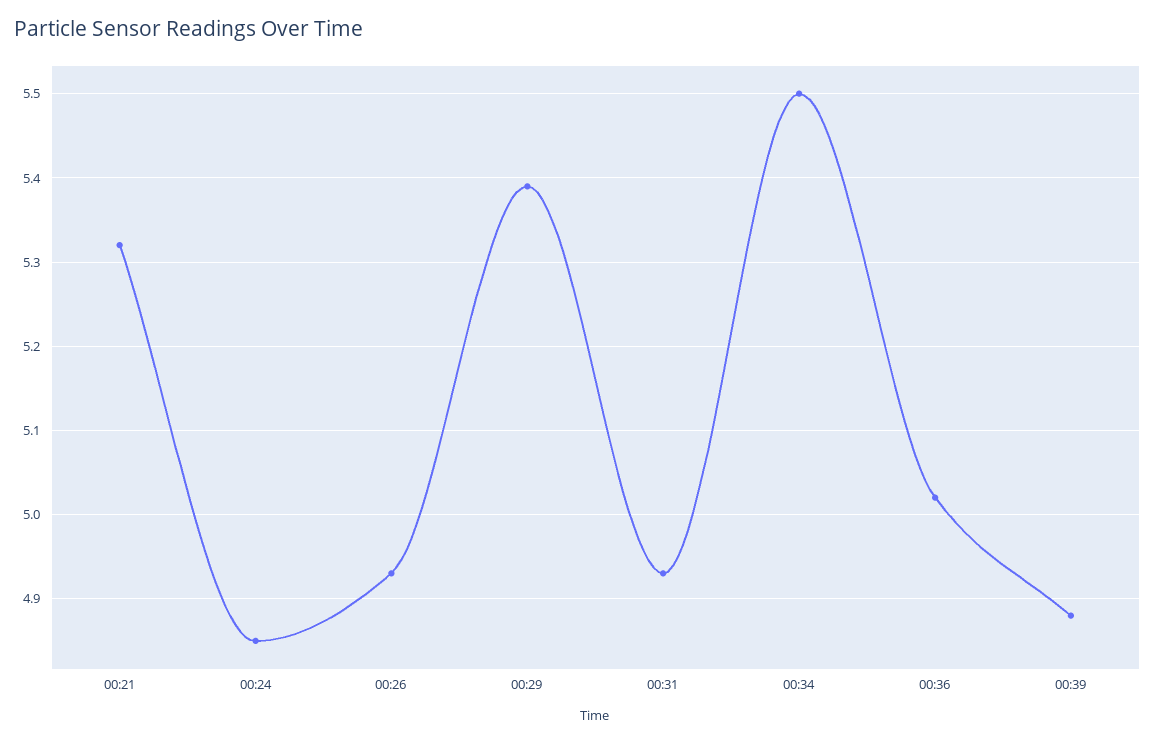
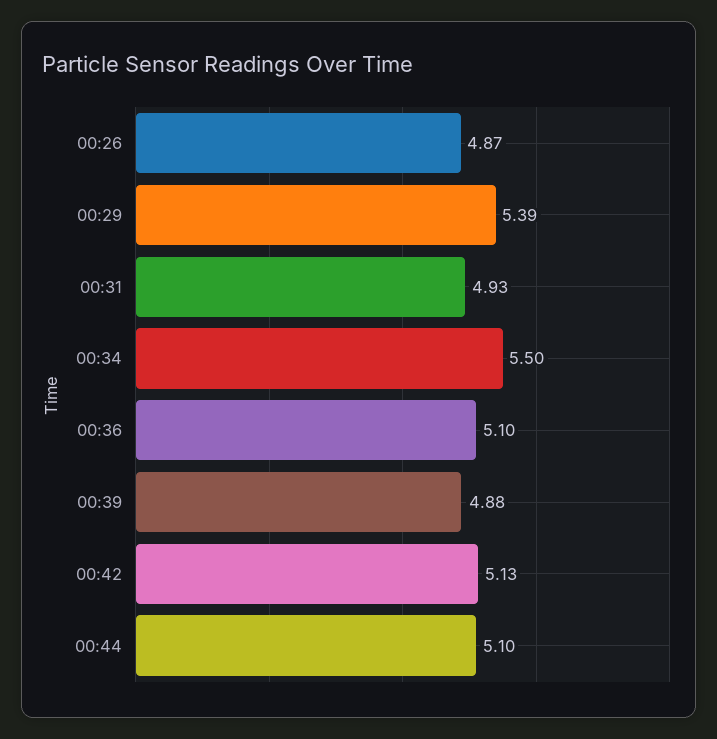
00:21: 5.32 -> none
00:24: 4.85 -> none
00:26: 4.93 -> 4.87
00:36: 5.02 -> 5.1
00:42: none -> 5.13
00:44: none -> 5.1

